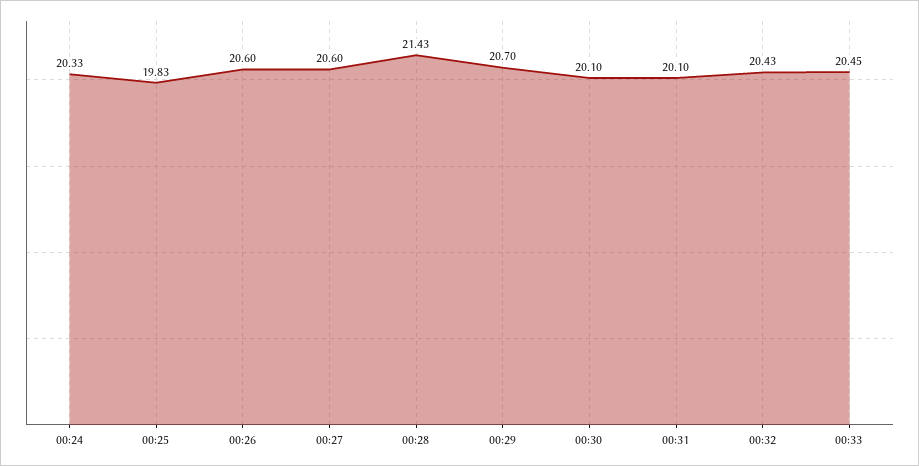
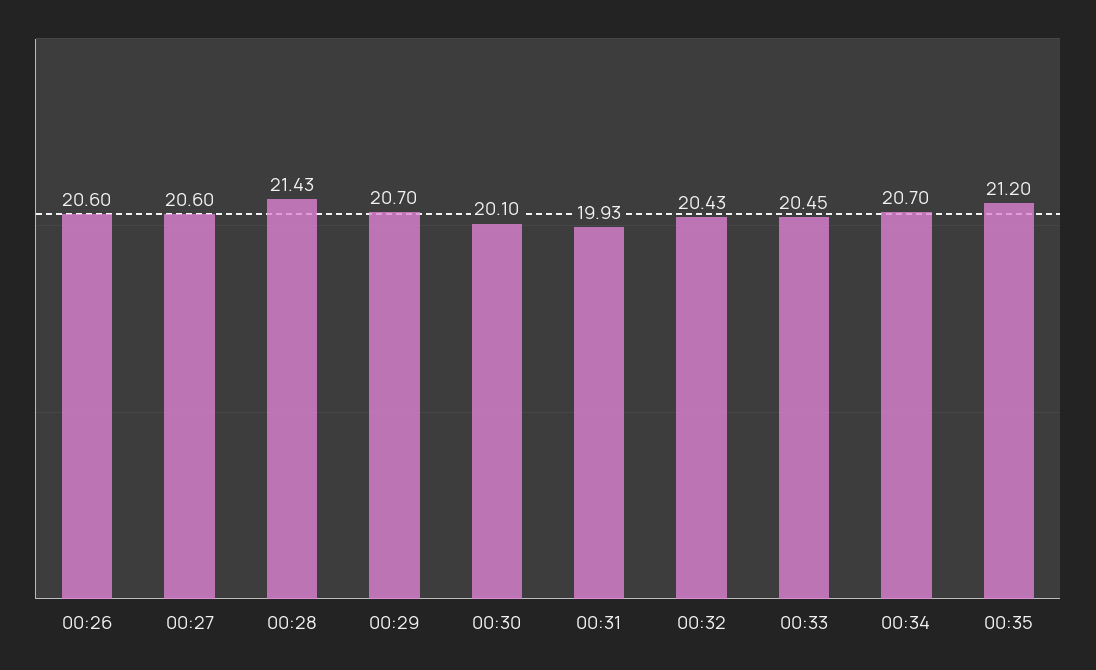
00:24: 20.33 -> none
00:25: 19.83 -> none
00:31: 20.1 -> 19.93
00:34: none -> 20.7
00:35: none -> 21.2

